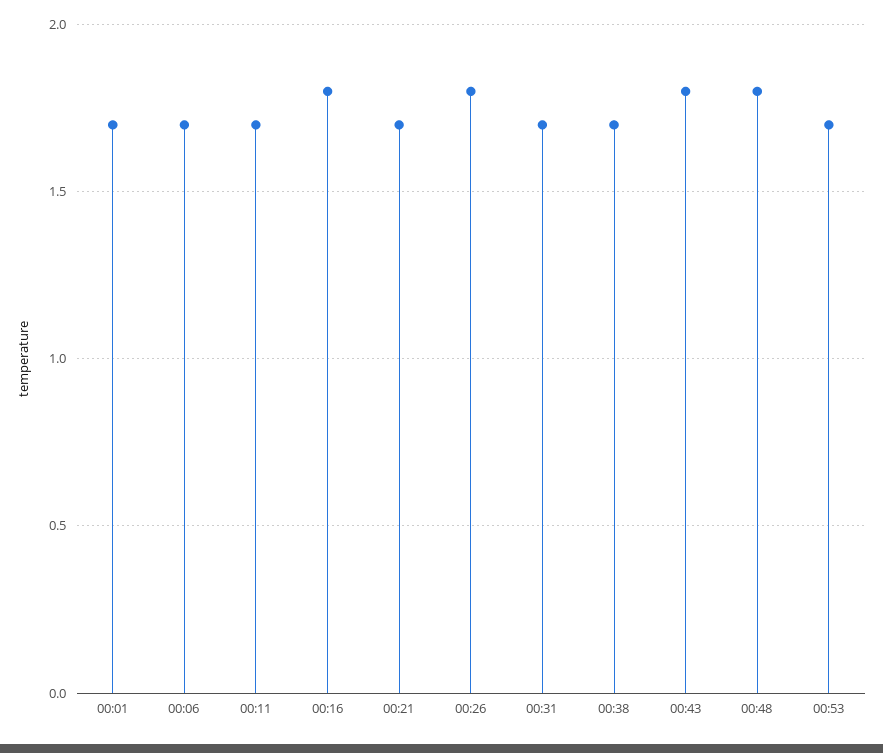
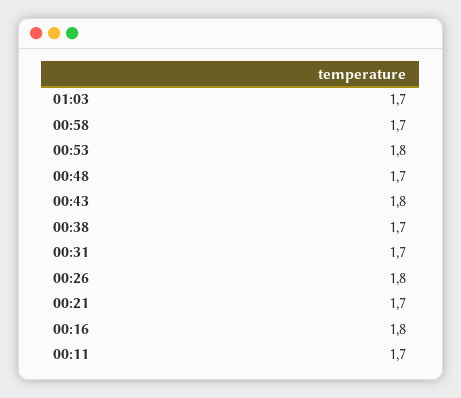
00:01: 1.7 -> none
00:06: 1.7 -> none
00:48: 1.8 -> 1.7
00:53: 1.7 -> 1.8
01:03: none -> 1.7
00:58: none -> 1.7

